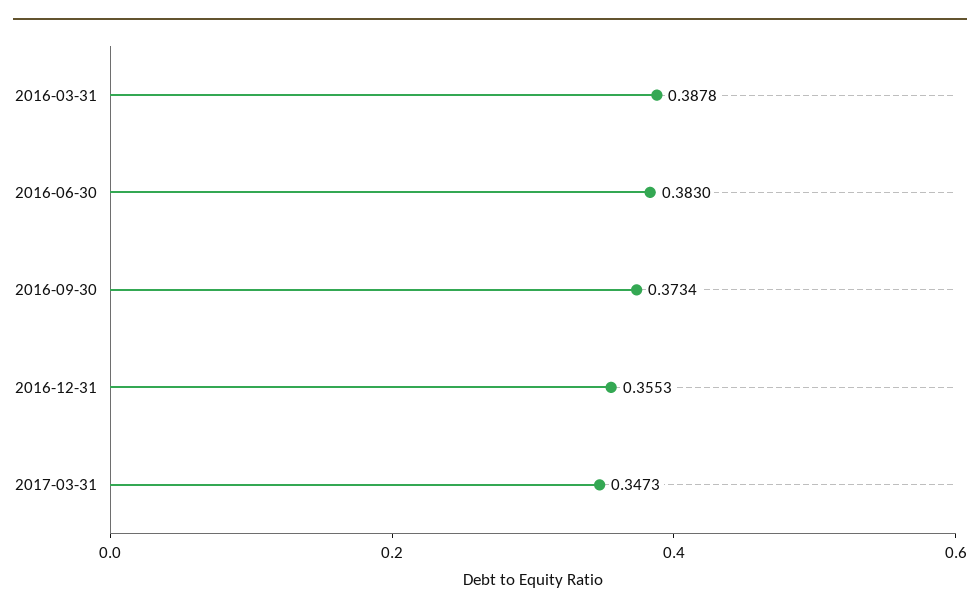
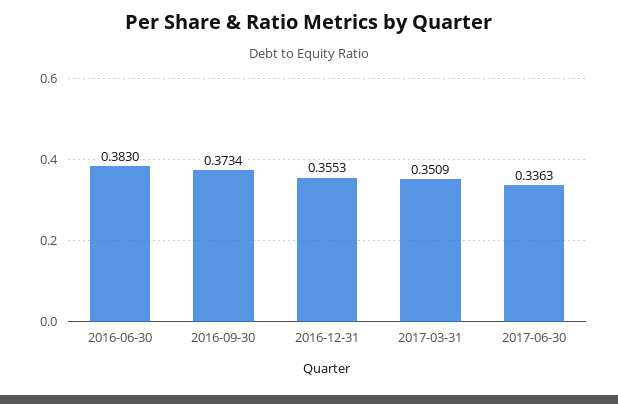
2016-03-31: 0.3878 -> none
2017-03-31: 0.3473 -> 0.3509
2017-06-30: none -> 0.3363

